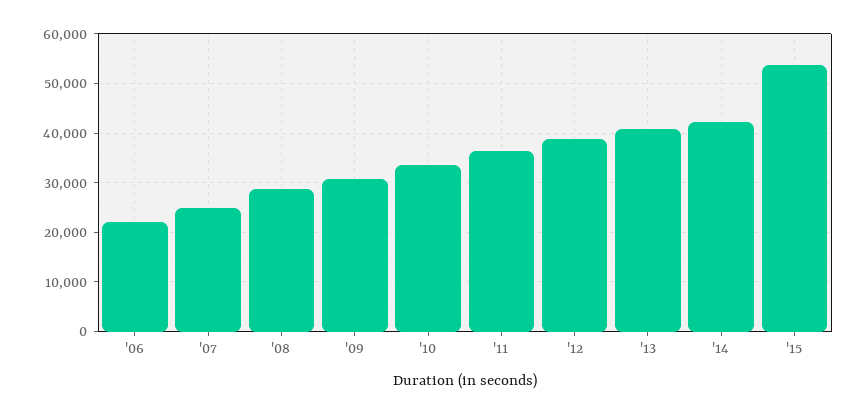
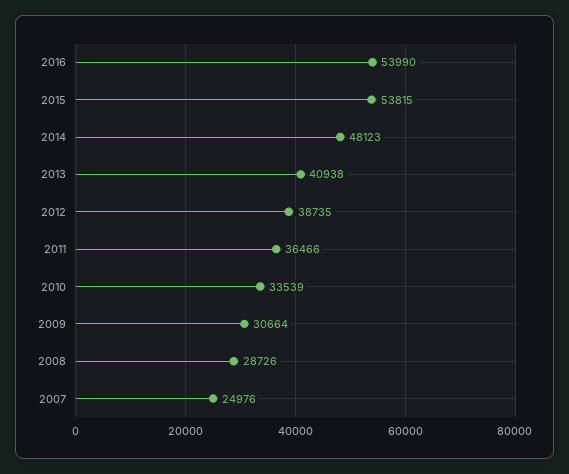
'06: 22000 -> none
'14: 42000 -> 48123
2016: none -> 53990

